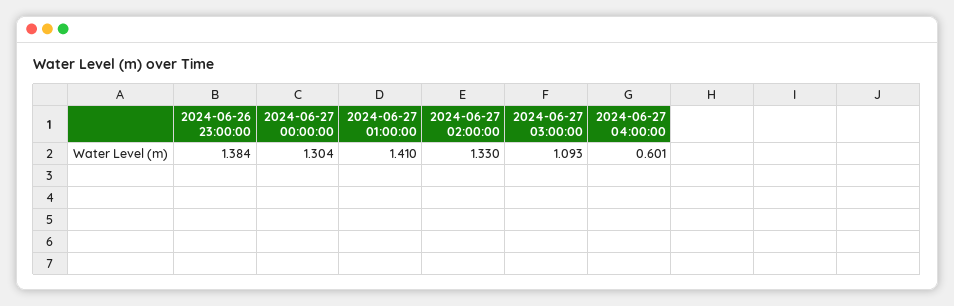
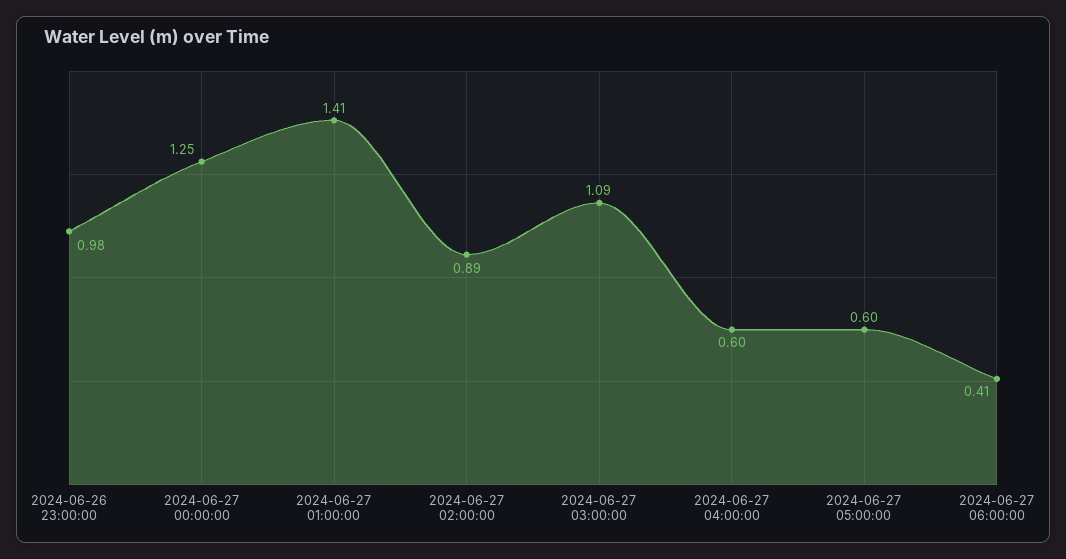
2024-06-26 23:00:00: 1.384 -> 0.98
2024-06-27 00:00:00: 1.304 -> 1.25
2024-06-27 02:00:00: 1.33 -> 0.89
2024-06-27 05:00:00: none -> 0.6
2024-06-27 06:00:00: none -> 0.41

